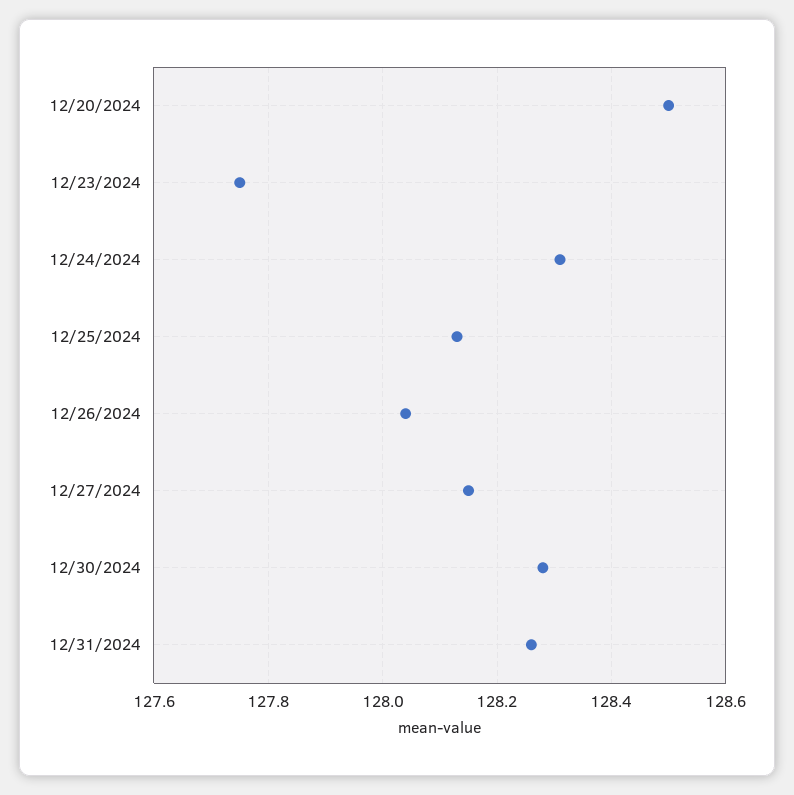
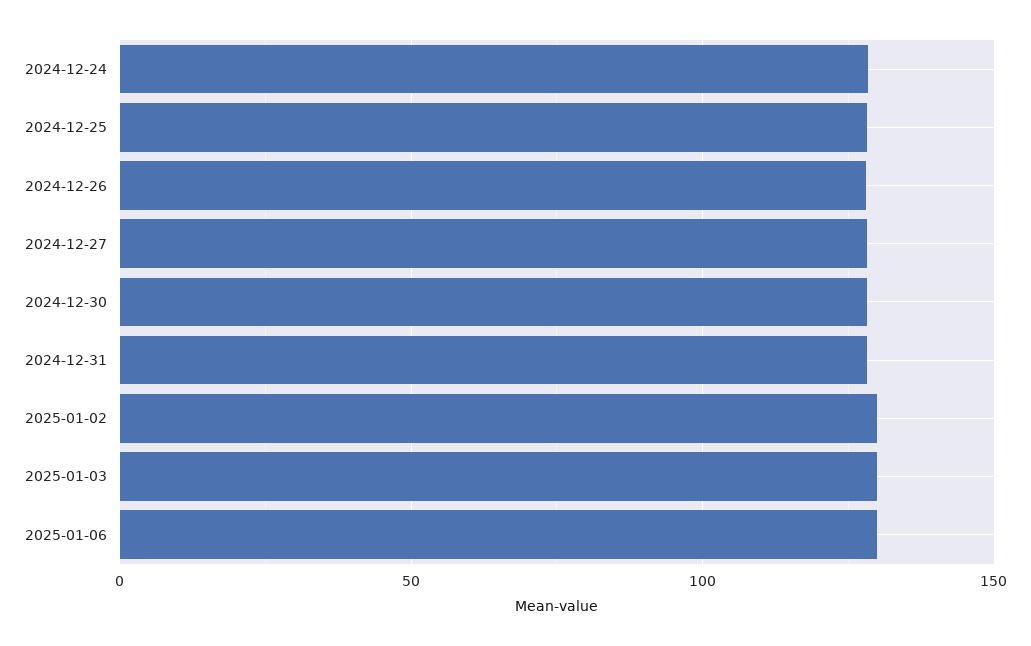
12/20/2024: 128.5 -> none
12/23/2024: 127.75 -> none
2025-01-02: none -> 130
2025-01-03: none -> 130
2025-01-06: none -> 130

